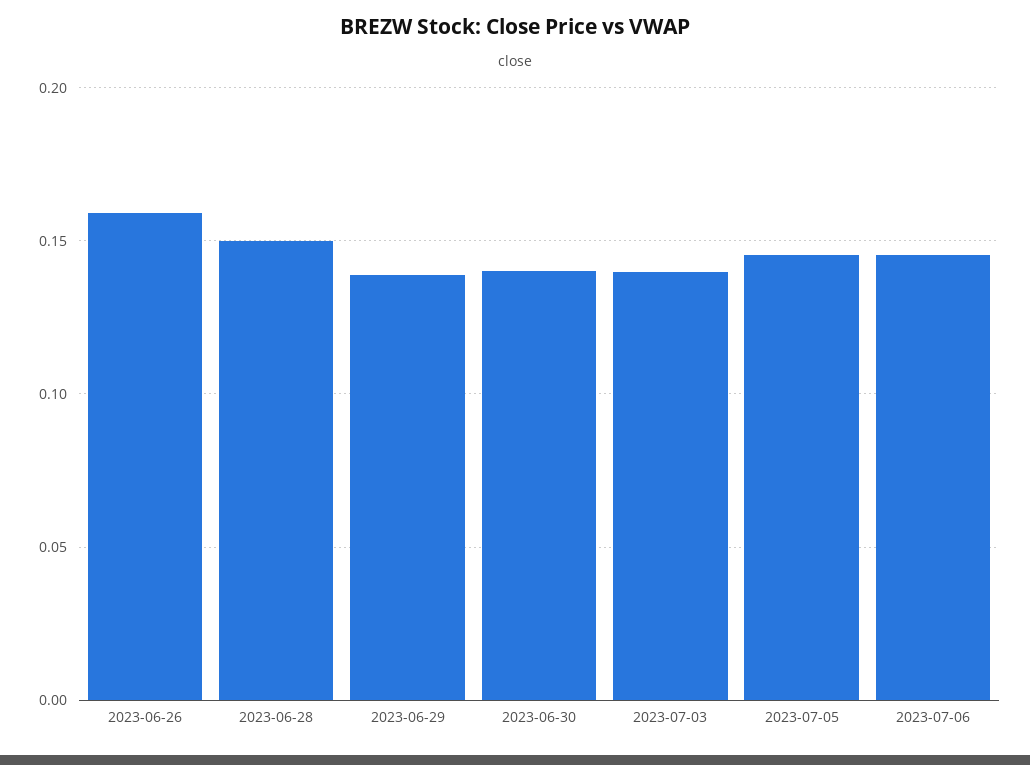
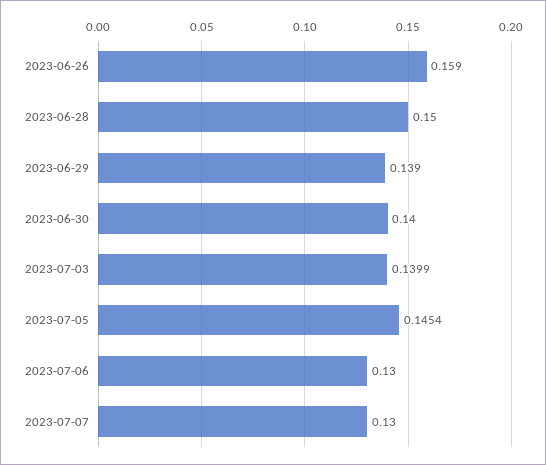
2023-07-06: 0.145 -> 0.13
2023-07-07: none -> 0.13

